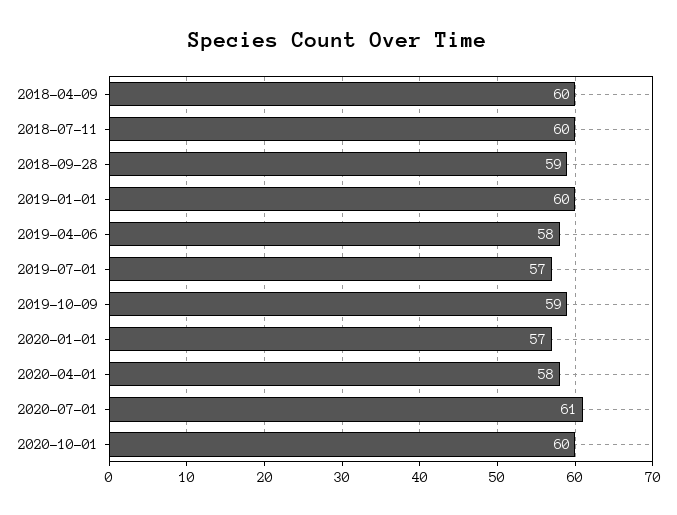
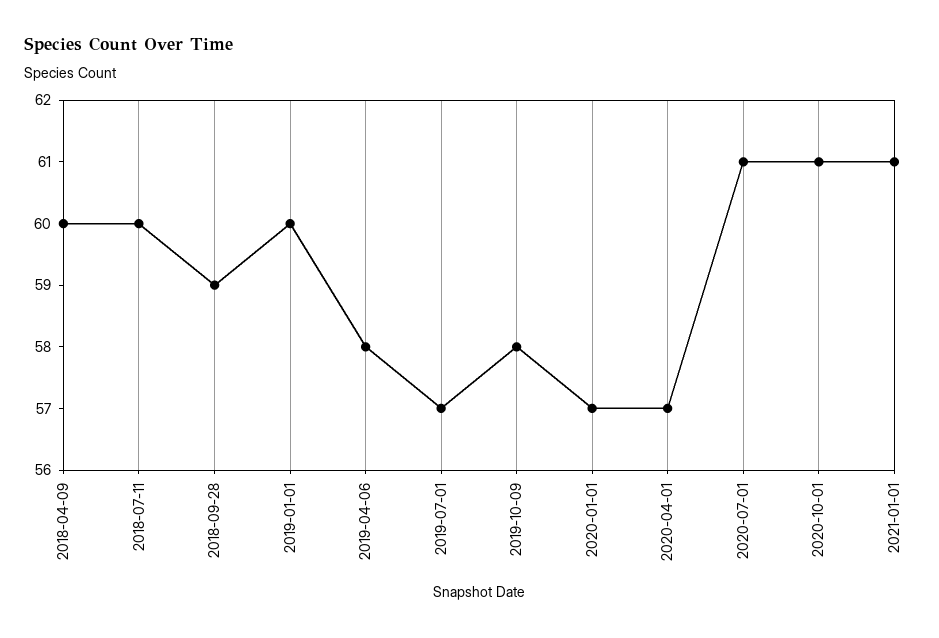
2019-10-09: 59 -> 58
2020-04-01: 58 -> 57
2020-10-01: 60 -> 61
2021-01-01: none -> 61

